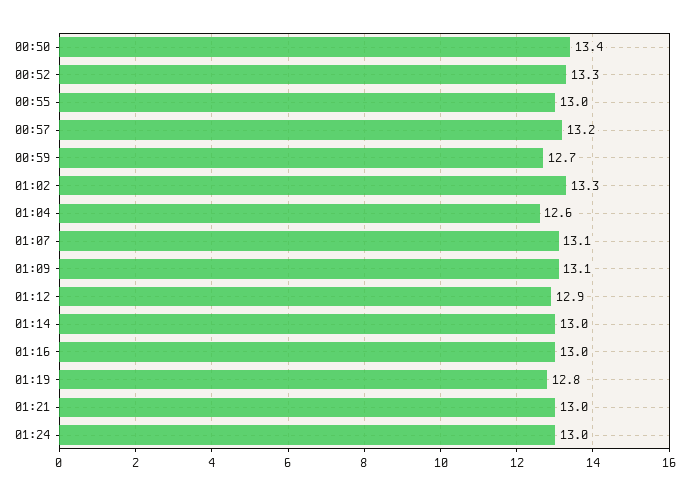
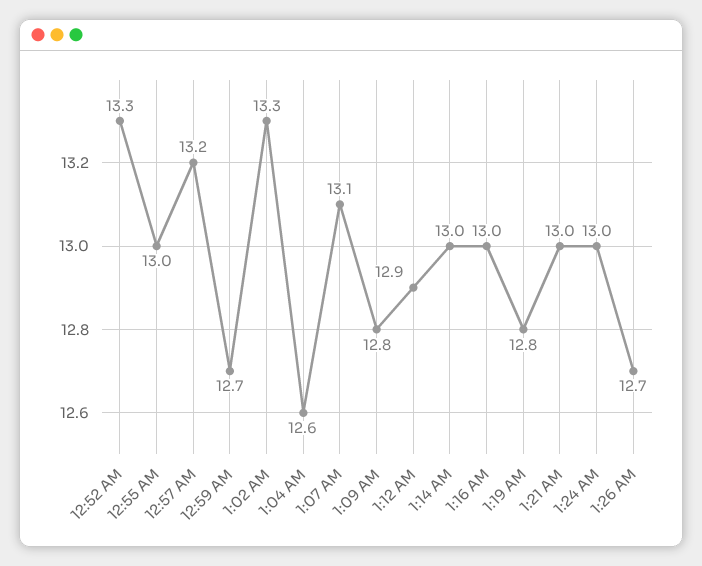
00:50: 13.4 -> none
01:09: 13.1 -> 12.8
1:26 AM: none -> 12.7

